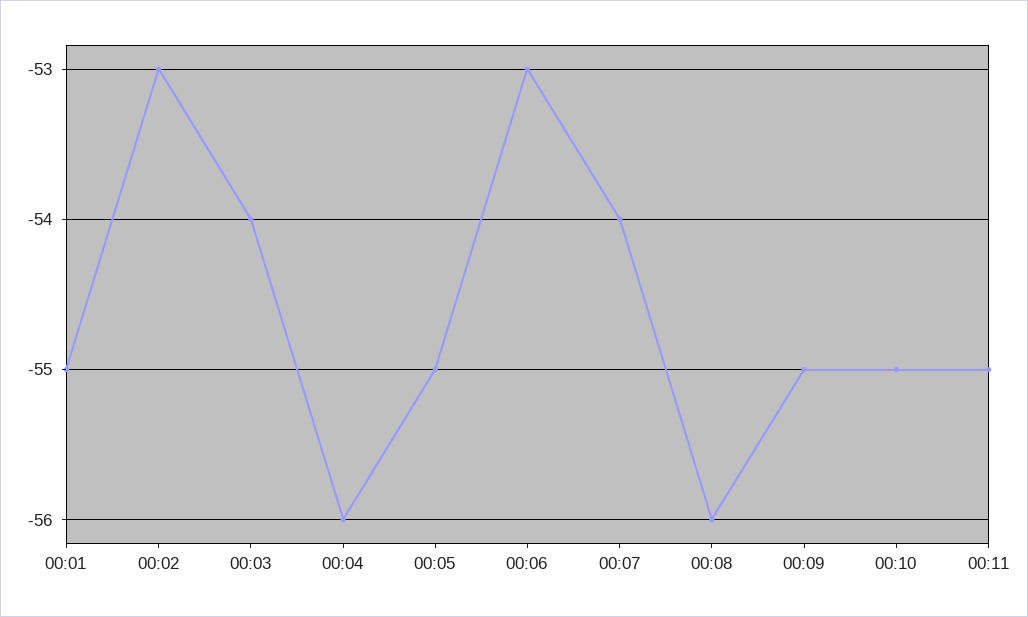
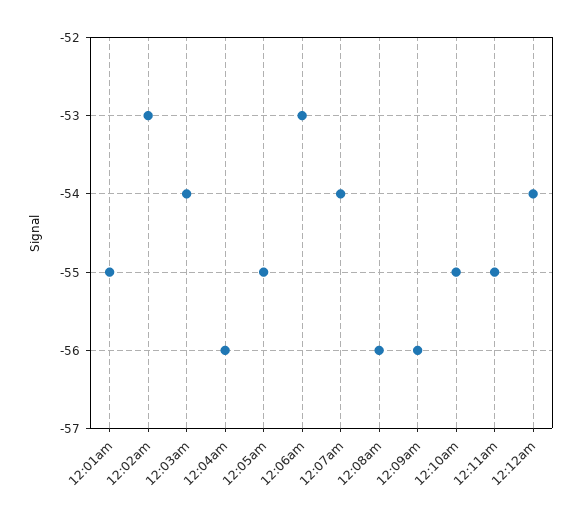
00:09: -55 -> -56
12:12am: none -> -54

